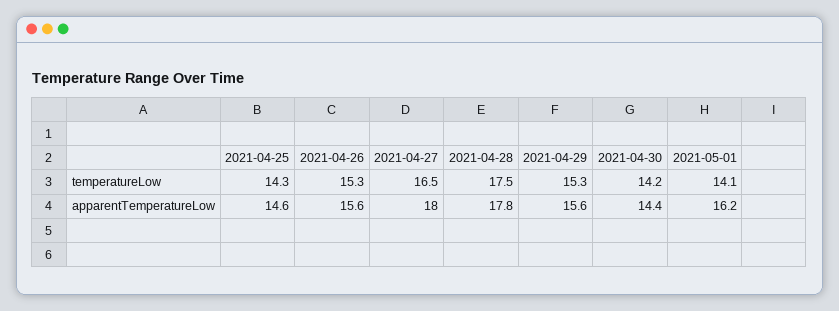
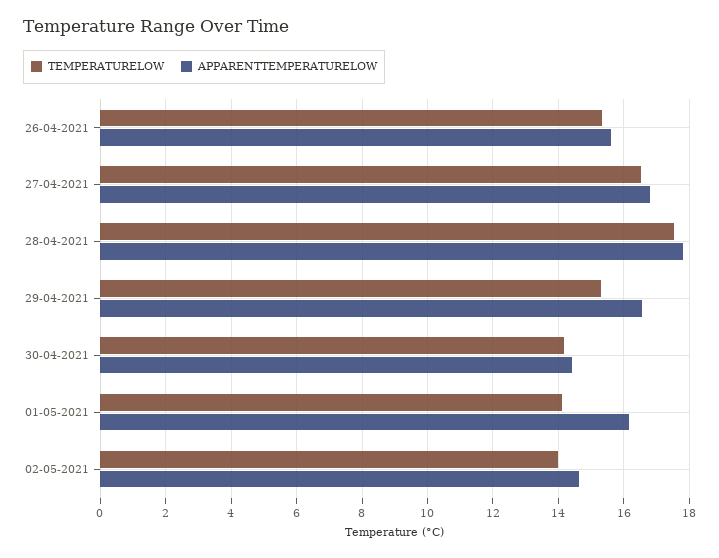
temperatureLow, 2021-04-25: 14.3 -> none
apparentTemperatureLow, 2021-04-25: 14.6 -> none
apparentTemperatureLow, 2021-04-27: 18 -> 16.8
apparentTemperatureLow, 2021-04-29: 15.6 -> 16.6
temperatureLow, 02-05-2021: none -> 14
apparentTemperatureLow, 02-05-2021: none -> 14.6

